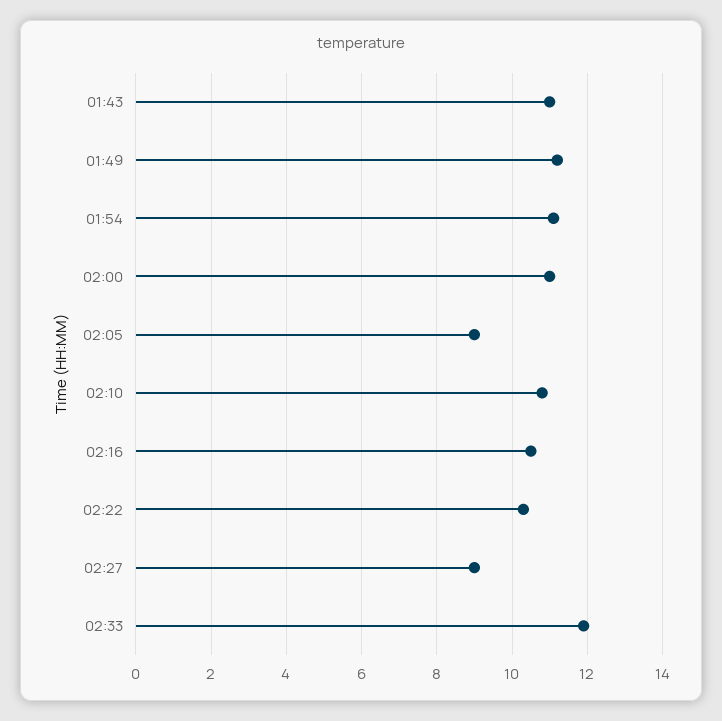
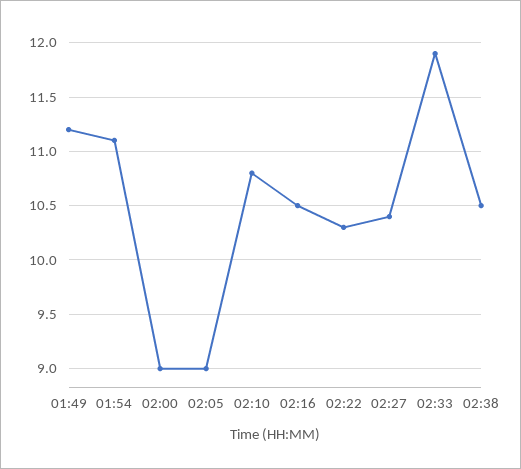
01:43: 11 -> none
02:00: 11 -> 9
02:27: 9 -> 10.4
02:38: none -> 10.5

